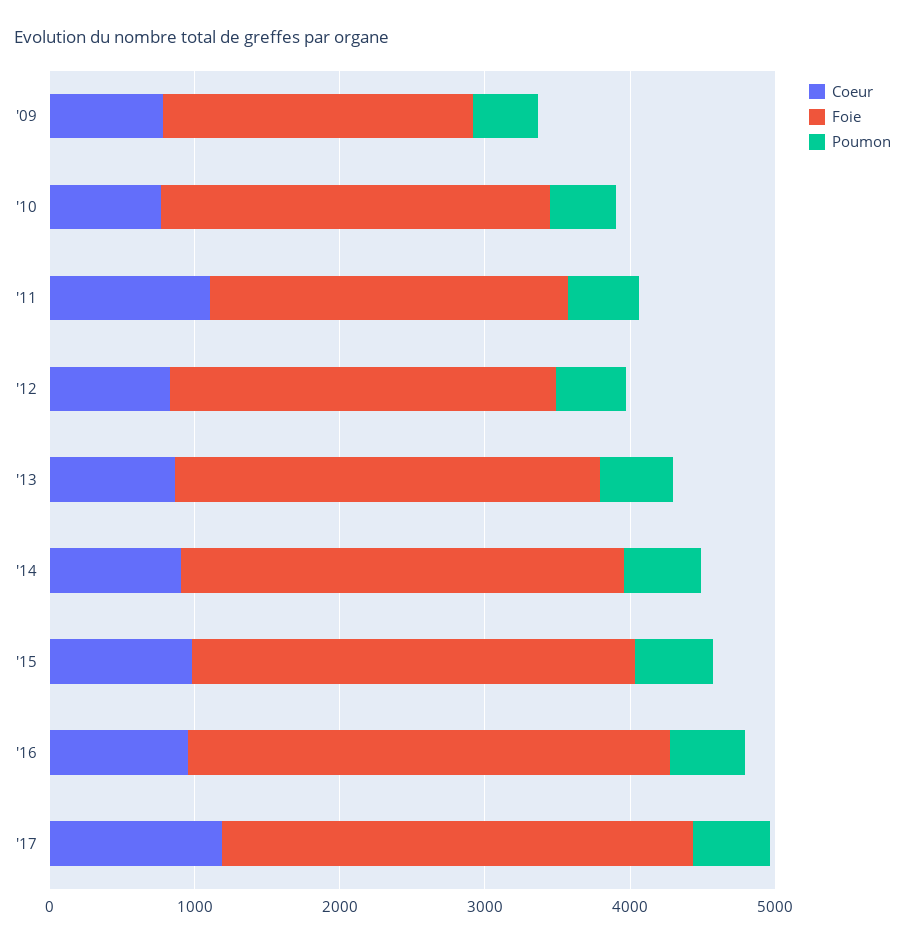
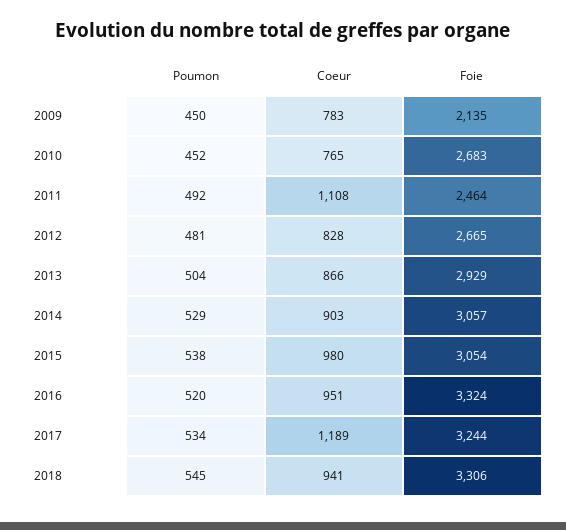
Poumon, 2018: none -> 545
Coeur, 2018: none -> 941
Foie, 2018: none -> 3306

